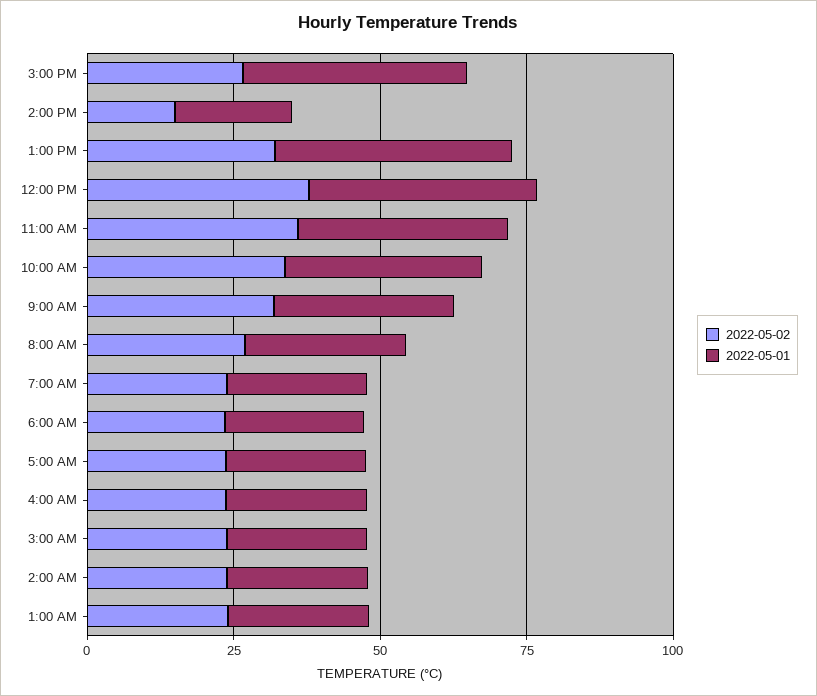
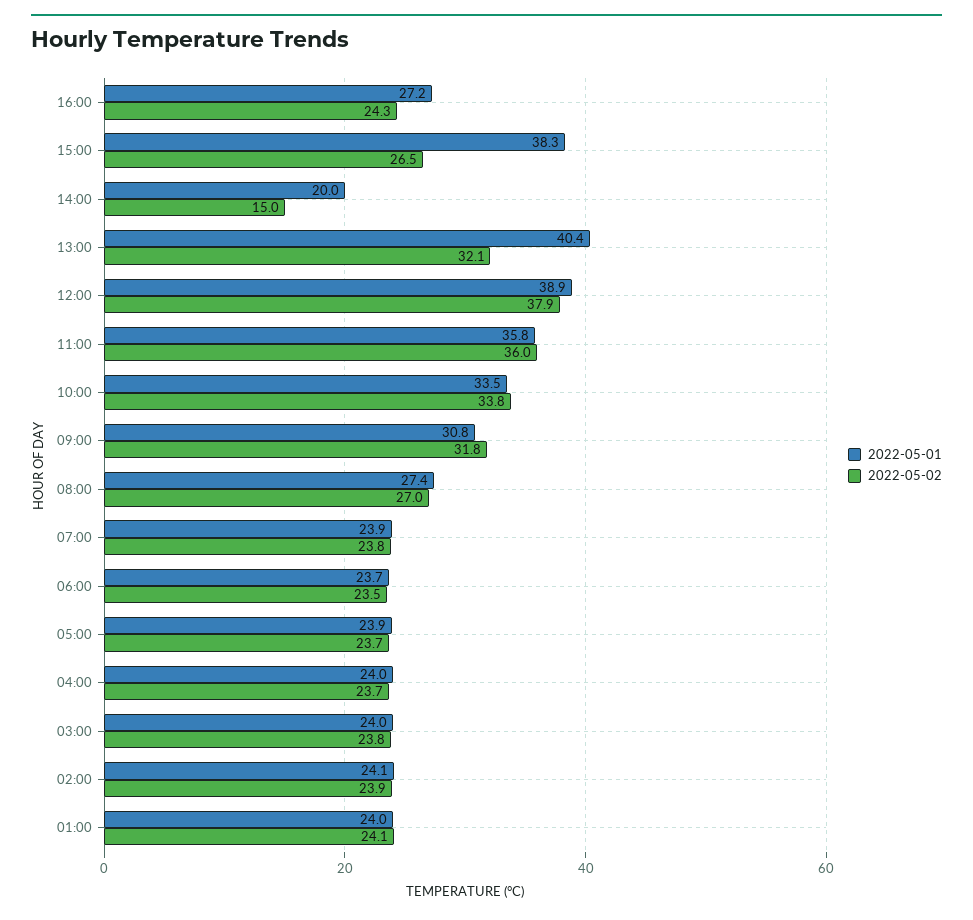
2022-05-01, 16:00: none -> 27.2
2022-05-02, 16:00: none -> 24.3

